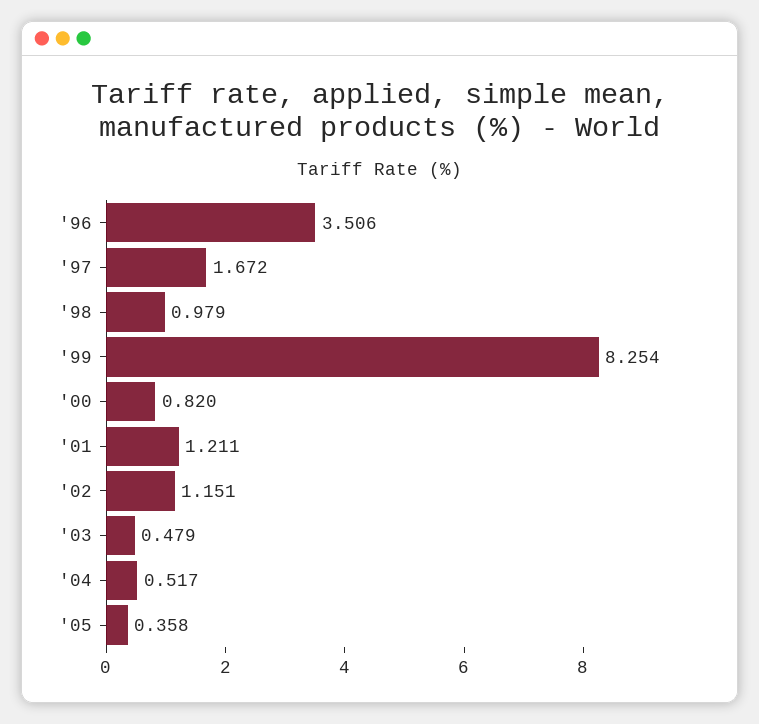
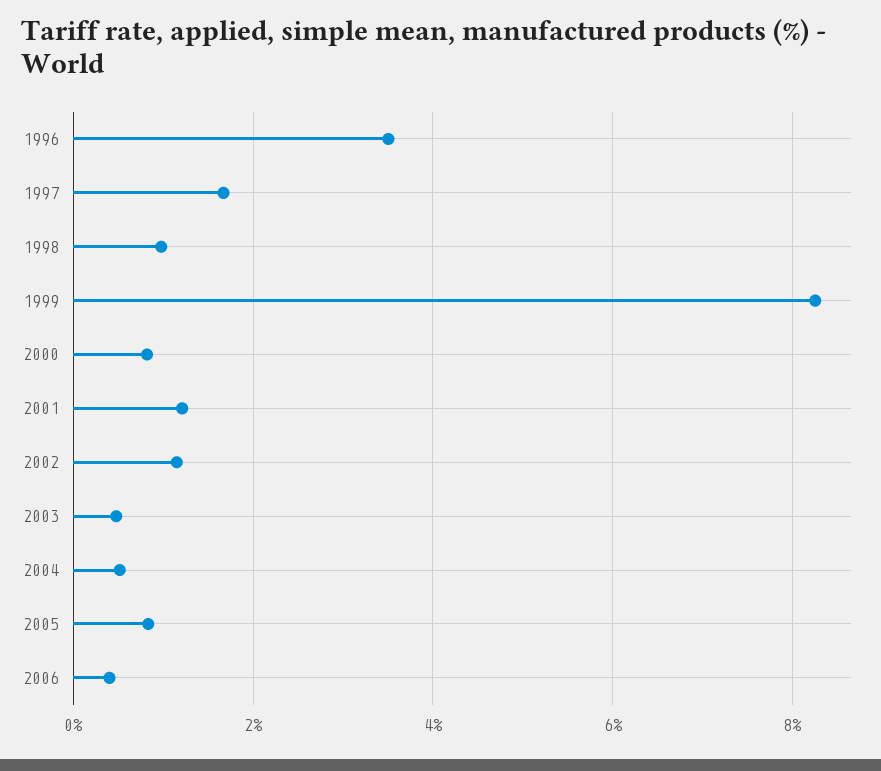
'05: 0.358 -> 0.8
2006: none -> 0.4

